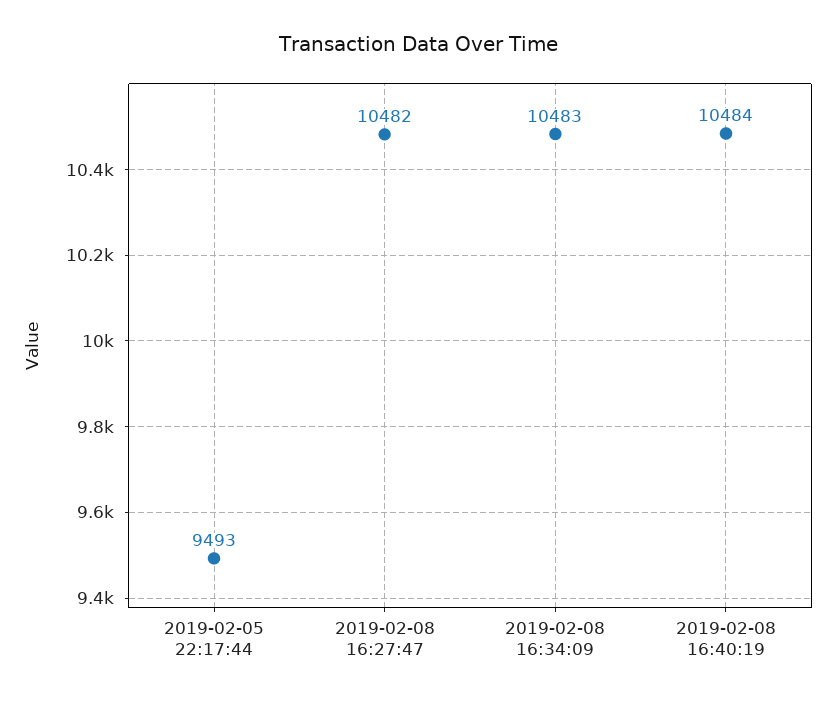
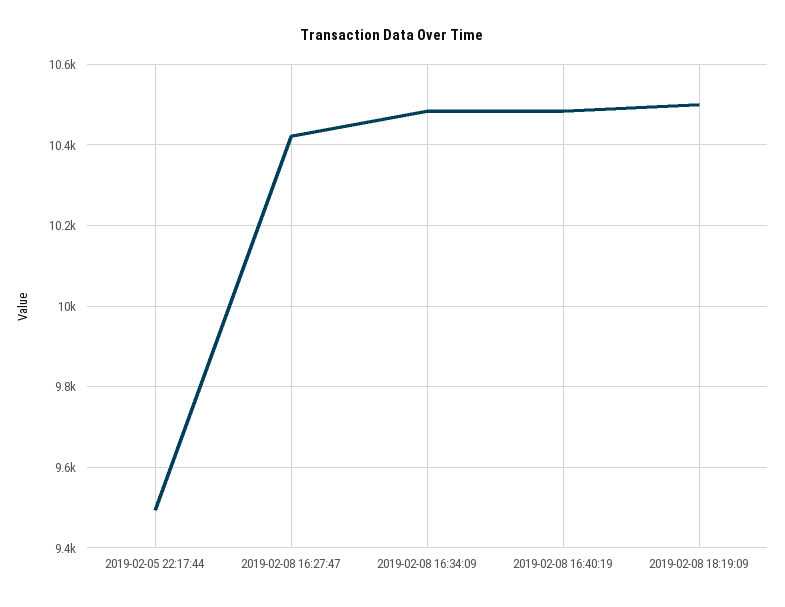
2019-02-08 16:27:47: 10482 -> 10420
2019-02-08 18:19:09: none -> 10500

